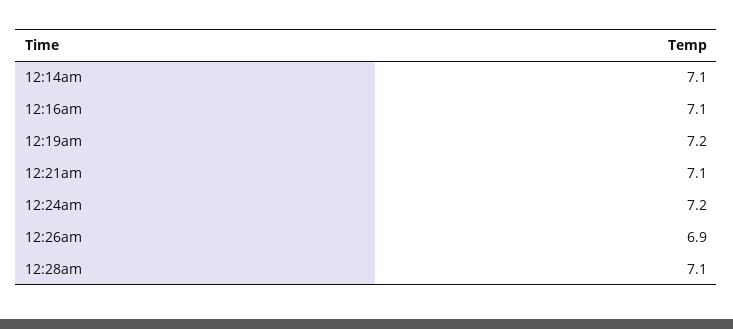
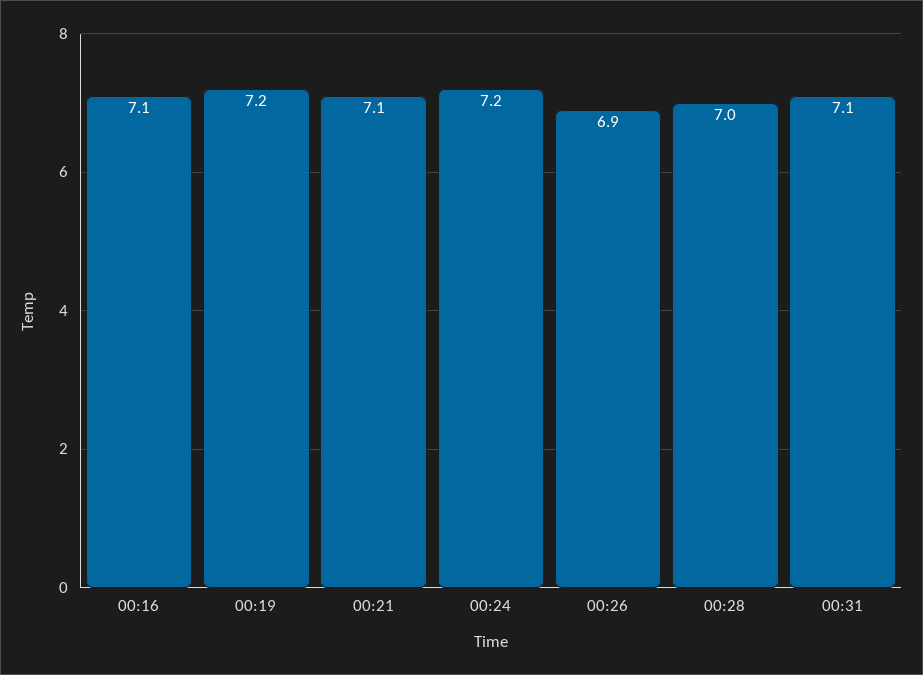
12:14am: 7.1 -> none
12:28am: 7.1 -> 7
00:31: none -> 7.1

